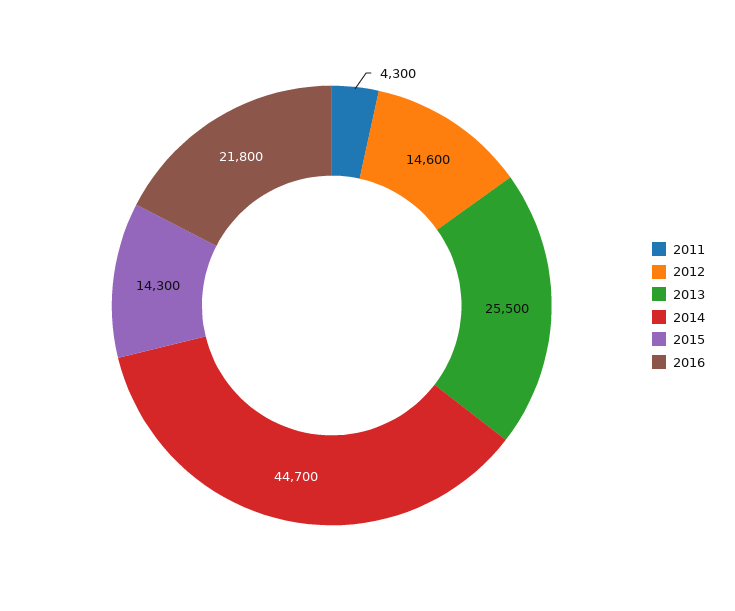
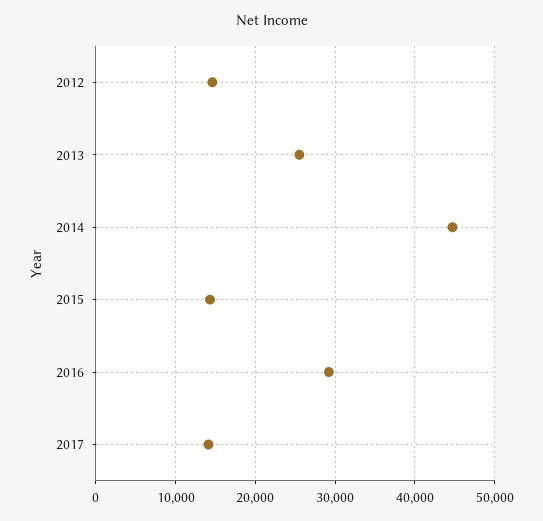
2011: 4300 -> none
2016: 21800 -> 29000
2017: none -> 14000

